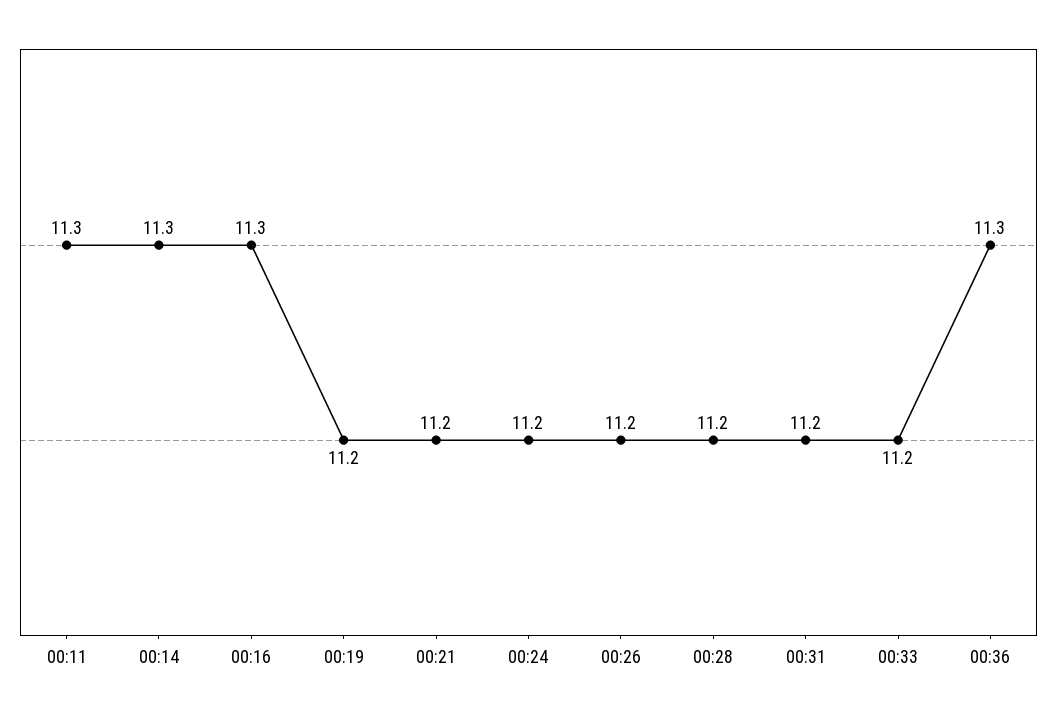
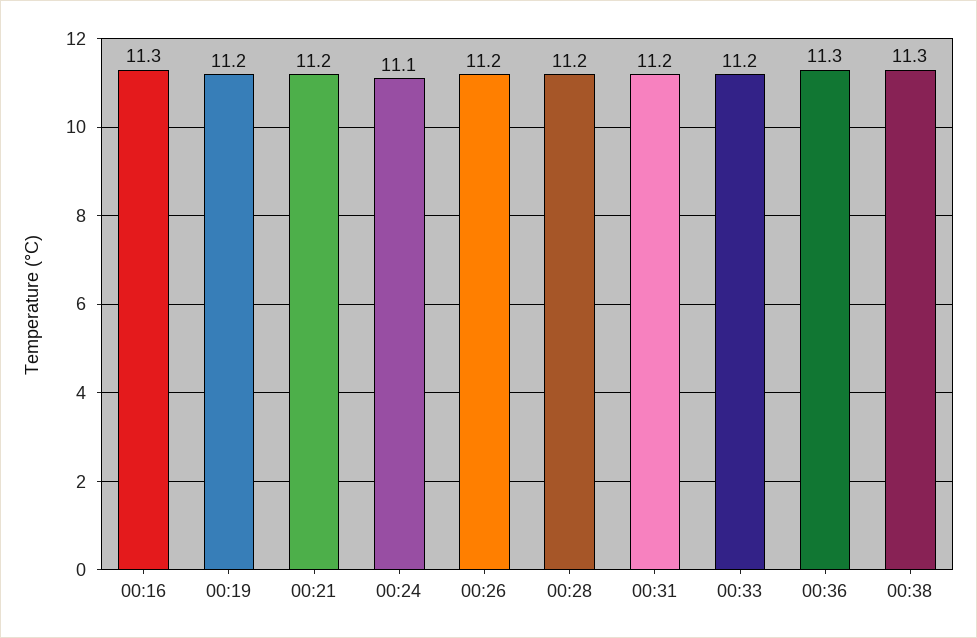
00:11: 11.3 -> none
00:14: 11.3 -> none
00:24: 11.2 -> 11.1
00:38: none -> 11.3

